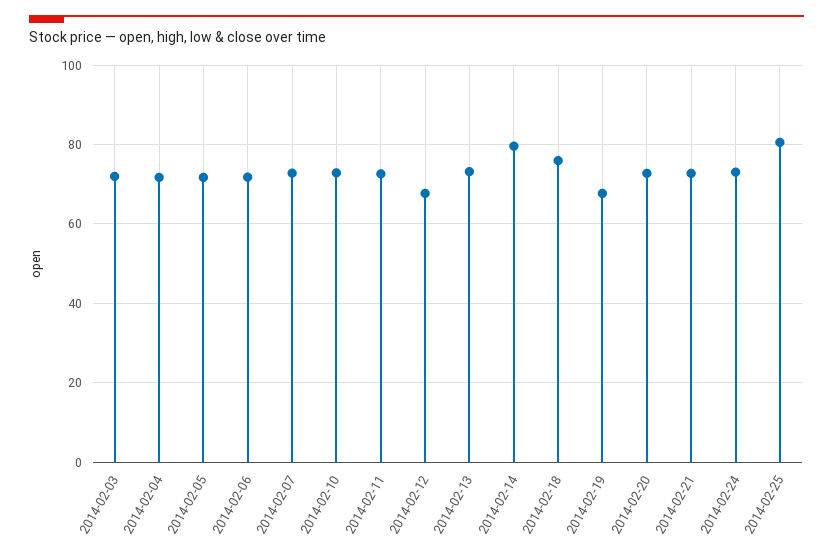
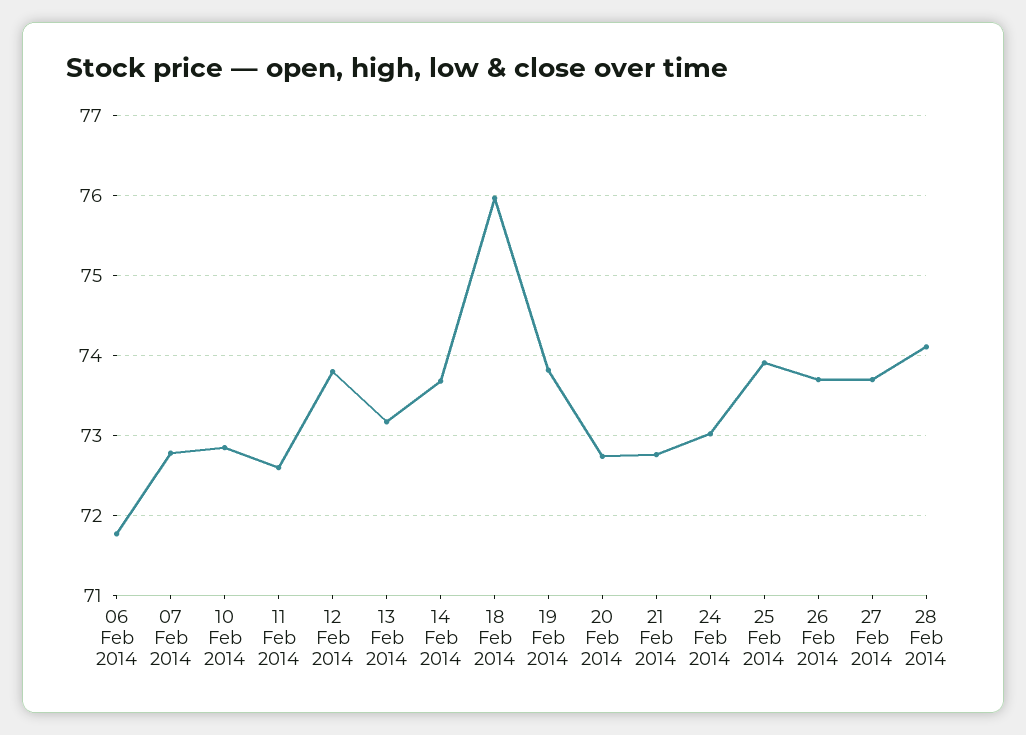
2014-02-03: 72 -> none
2014-02-04: 72 -> none
2014-02-05: 72 -> none
2014-02-12: 68 -> 73.8
2014-02-14: 80 -> 73.7
2014-02-19: 68 -> 73.8
2014-02-25: 80 -> 73.9
26 Feb 2014: none -> 73.7
27 Feb 2014: none -> 73.7
28 Feb 2014: none -> 74.1

